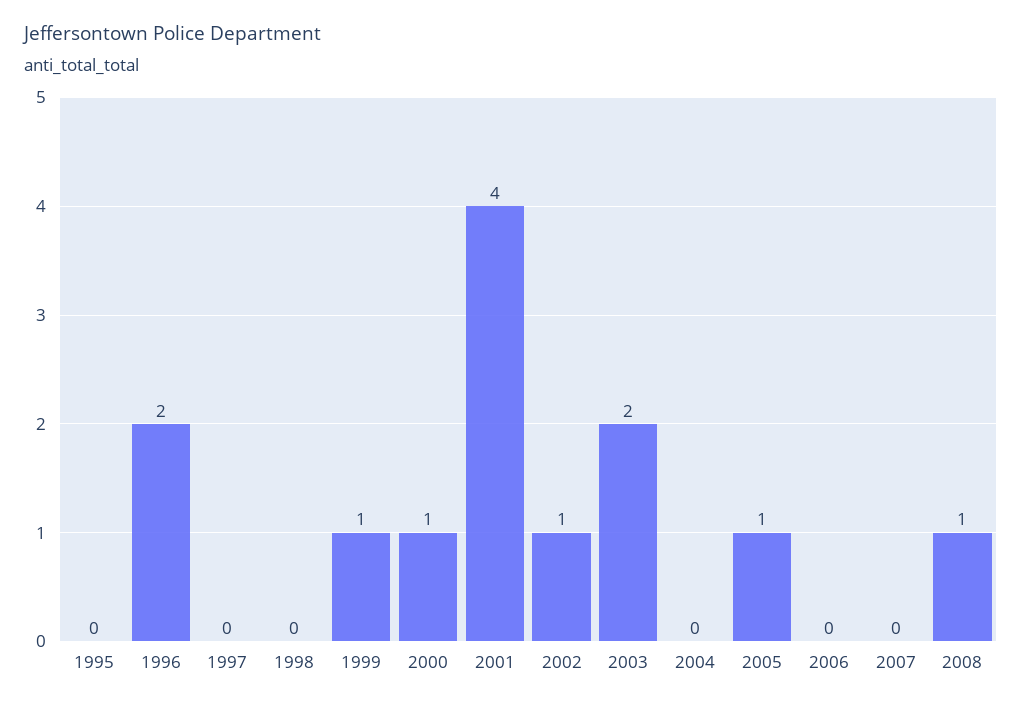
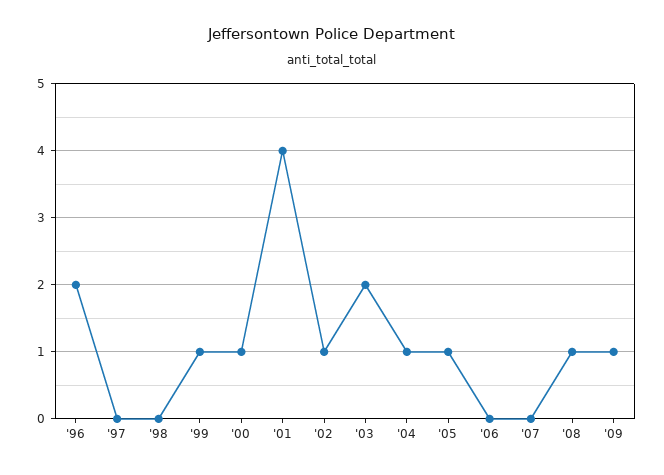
1995: 0 -> none
2004: 0 -> 1
'09: none -> 1

